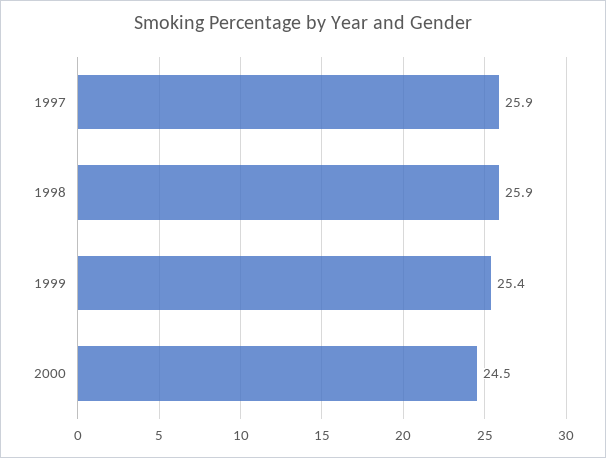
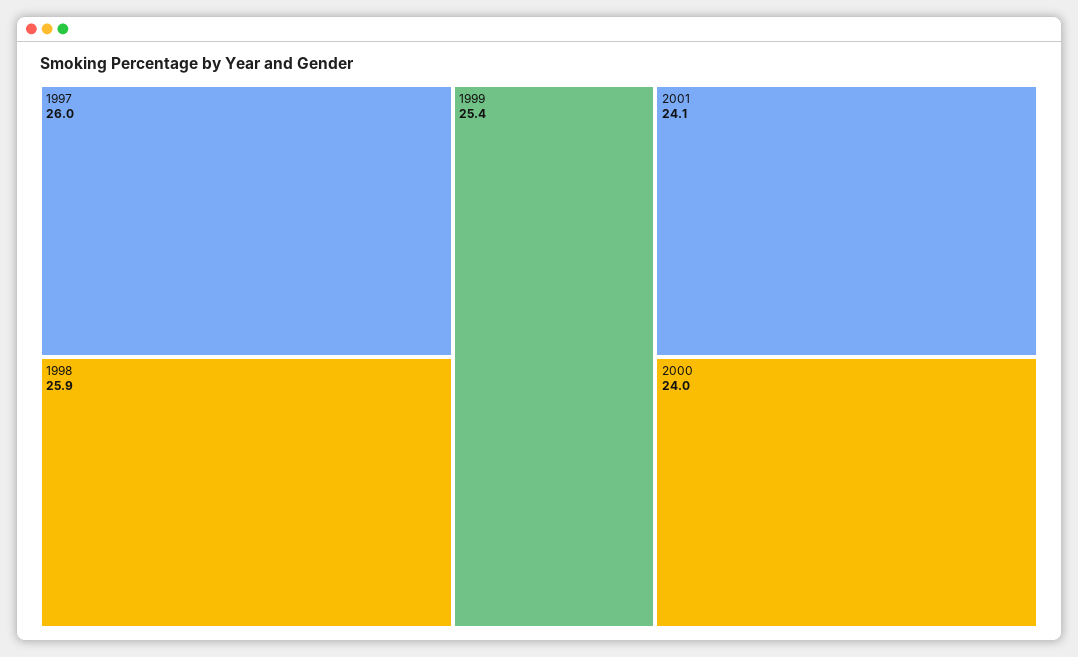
1997: 25.9 -> 26
2000: 24.5 -> 24
2001: none -> 24.1

